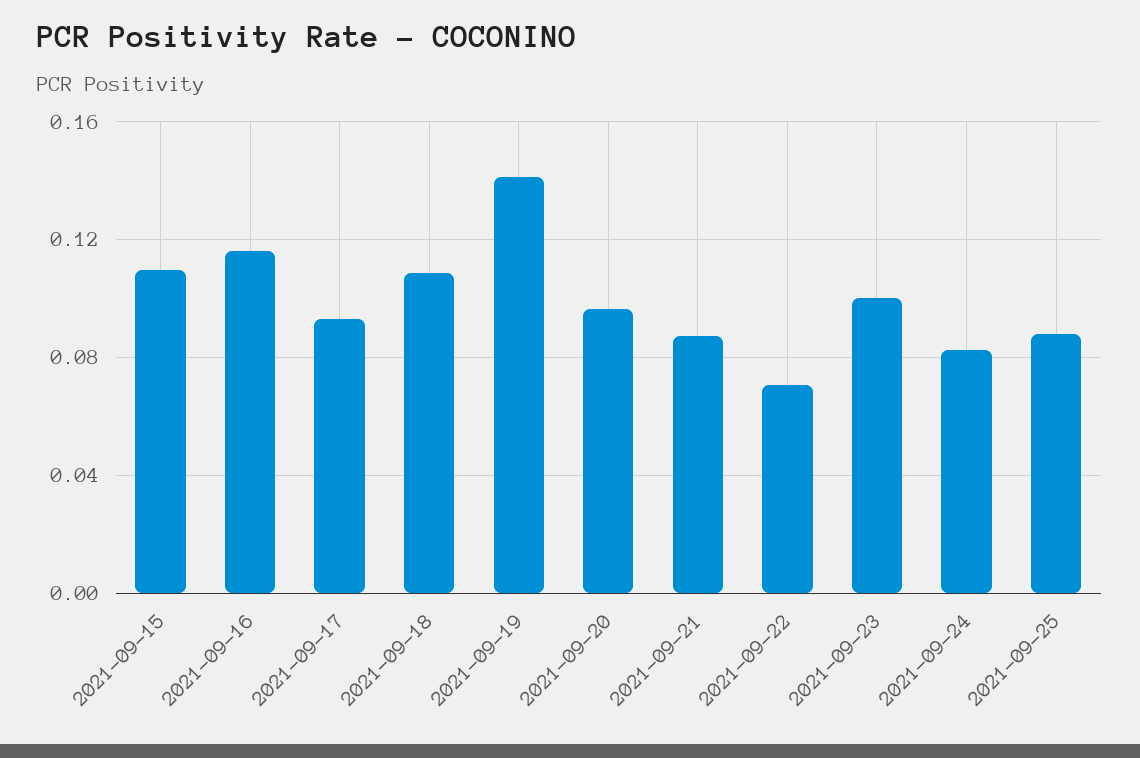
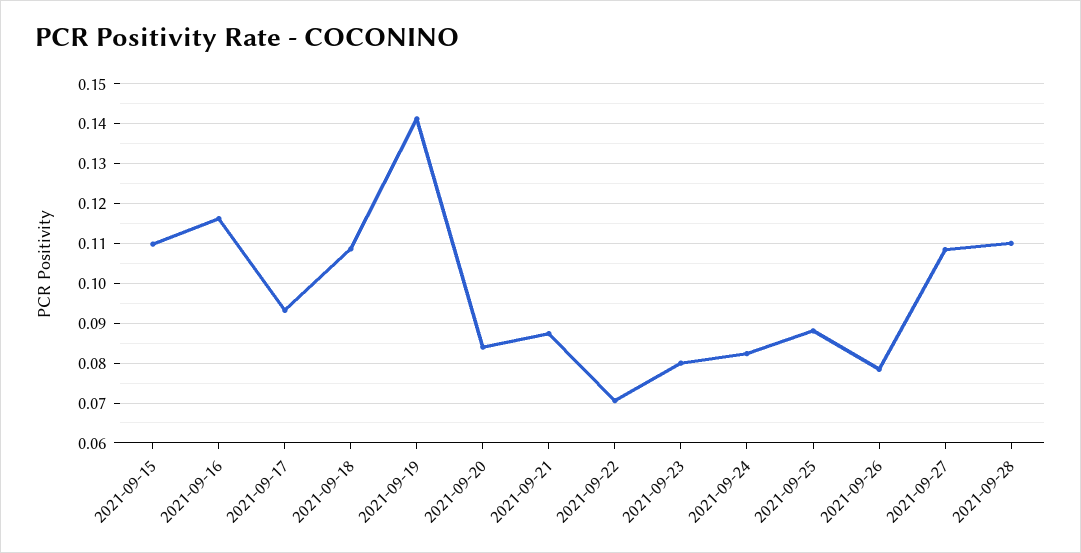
2021-09-20: 0.095 -> 0.084
2021-09-23: 0.1 -> 0.08
2021-09-26: none -> 0.078
2021-09-27: none -> 0.108
2021-09-28: none -> 0.11

